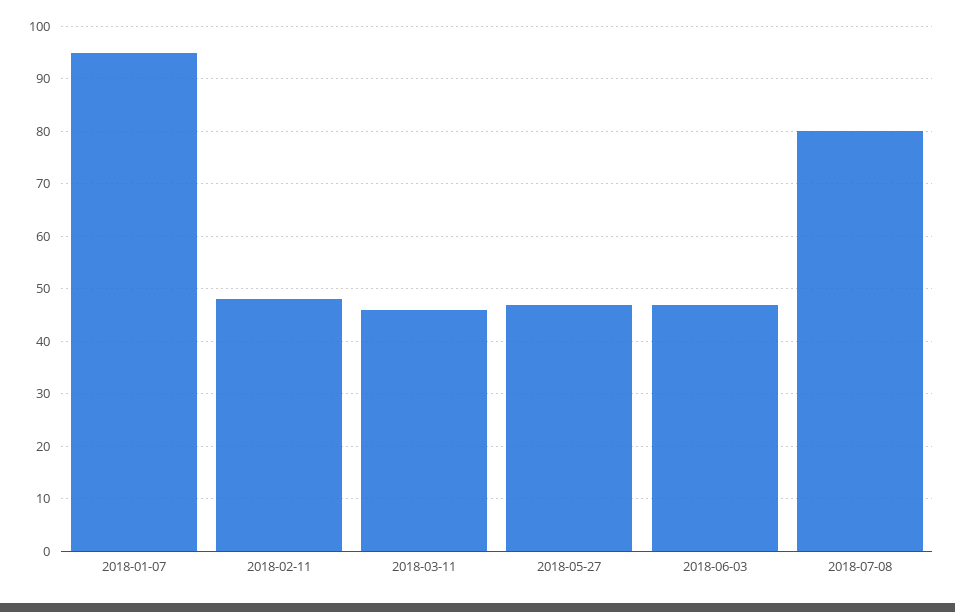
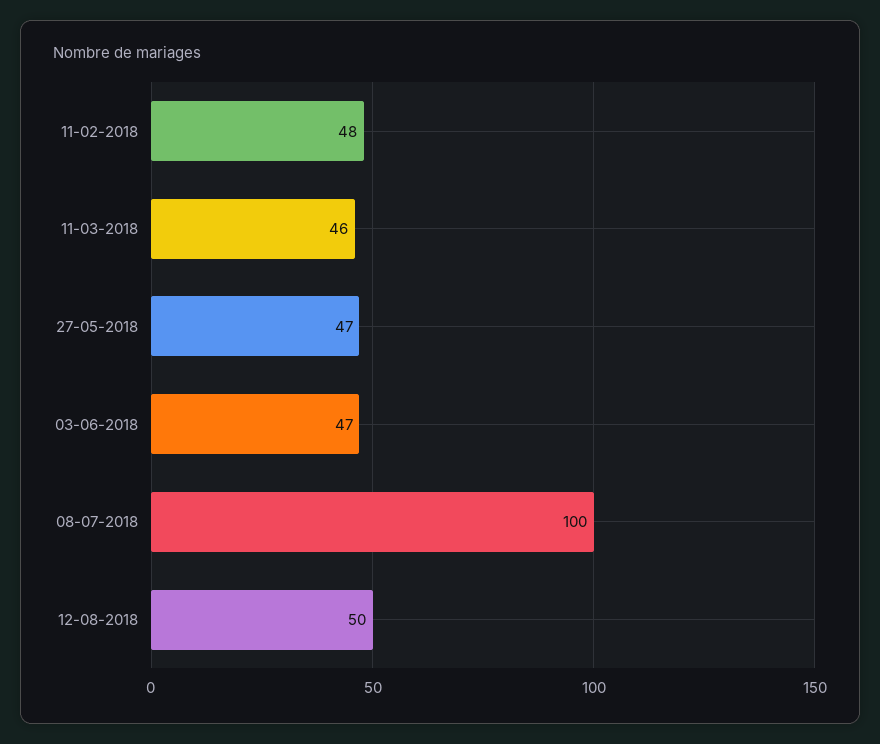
2018-01-07: 95 -> none
2018-07-08: 80 -> 100
12-08-2018: none -> 50

